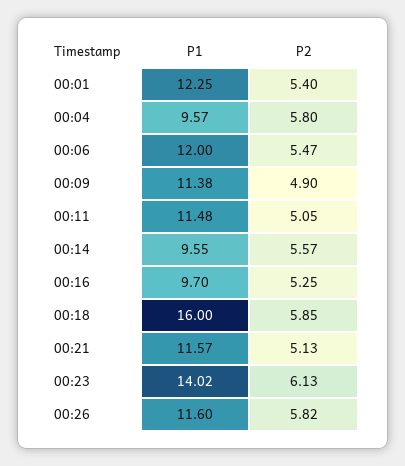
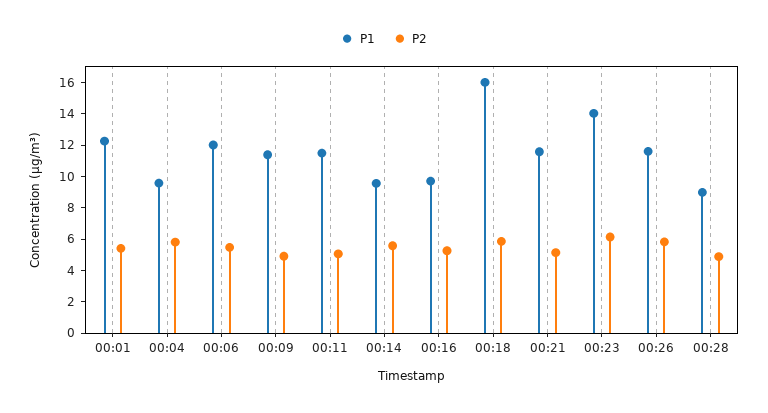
P1, 00:28: none -> 9
P2, 00:28: none -> 5

